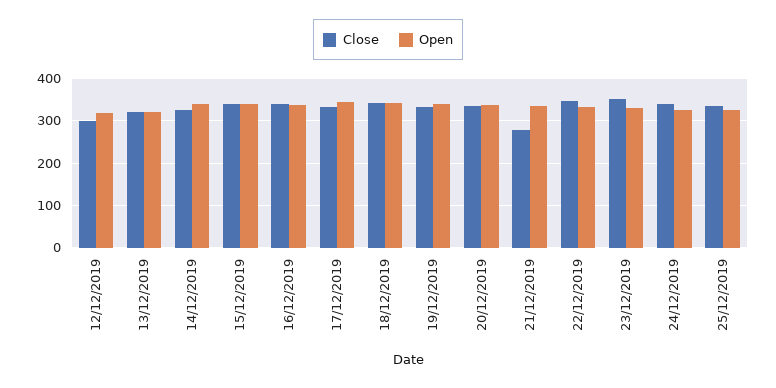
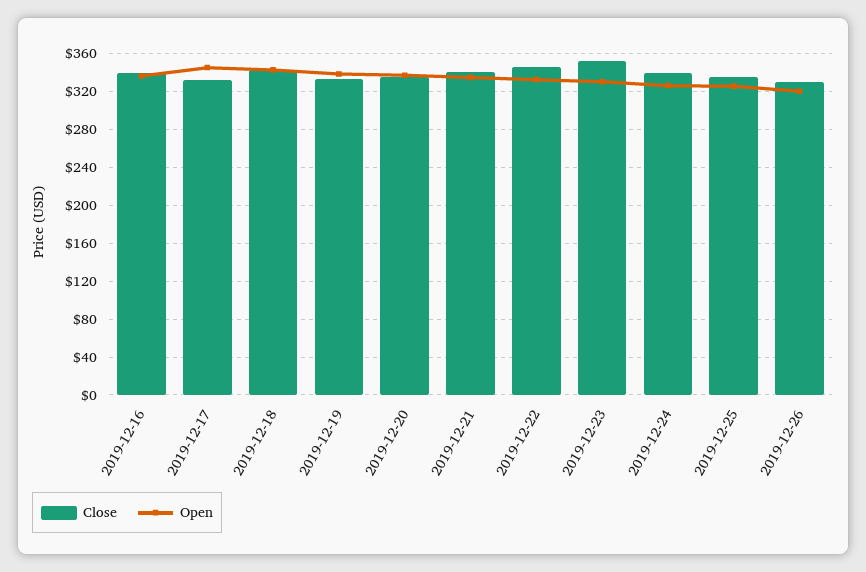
Close, 12/12/2019: 300 -> none
Open, 12/12/2019: 320 -> none
Close, 13/12/2019: 320 -> none
Open, 13/12/2019: 320 -> none
Close, 14/12/2019: 320 -> none
Open, 14/12/2019: 340 -> none
Close, 15/12/2019: 340 -> none
Open, 15/12/2019: 340 -> none
Close, 21/12/2019: 280 -> 340
Close, 2019-12-26: none -> 330
Open, 2019-12-26: none -> 320

